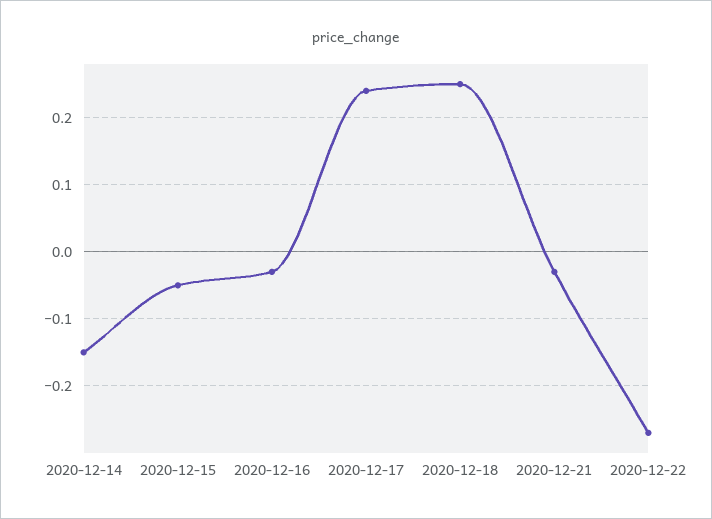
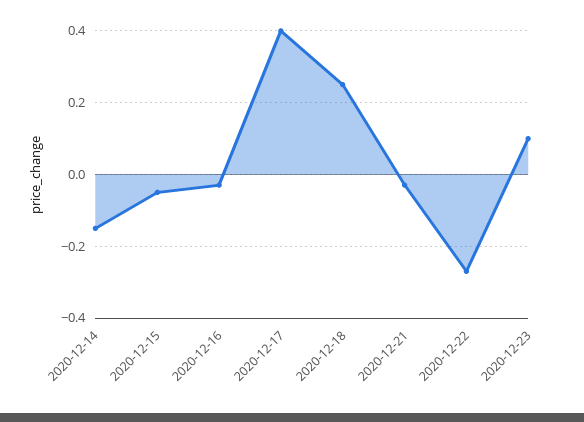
2020-12-17: 0.24 -> 0.4
2020-12-23: none -> 0.1

